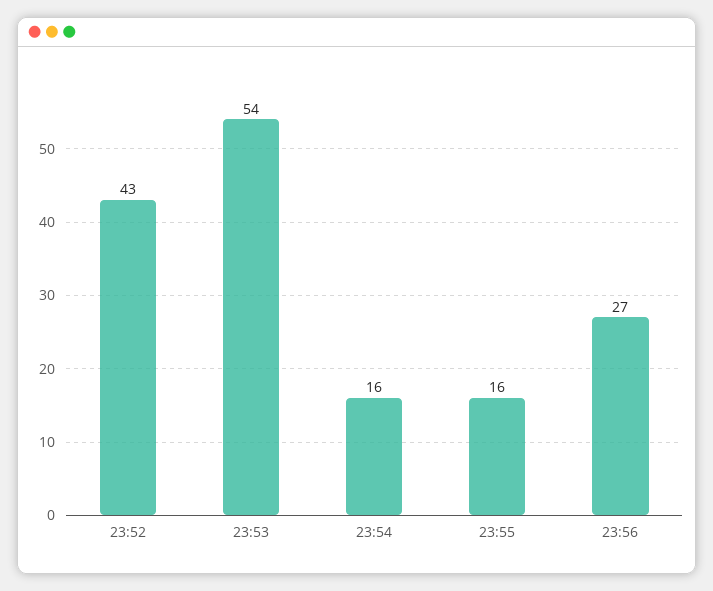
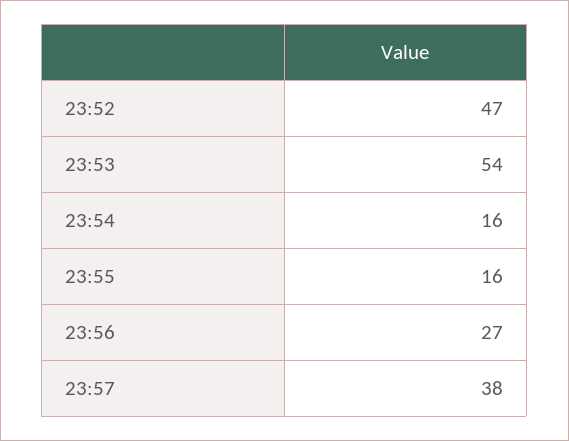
23:52: 43 -> 47
23:57: none -> 38

